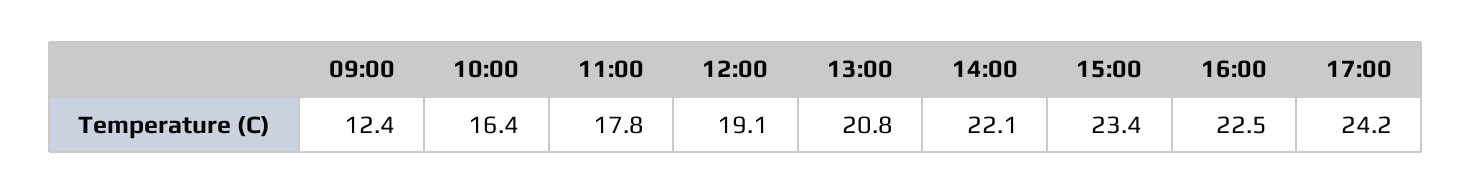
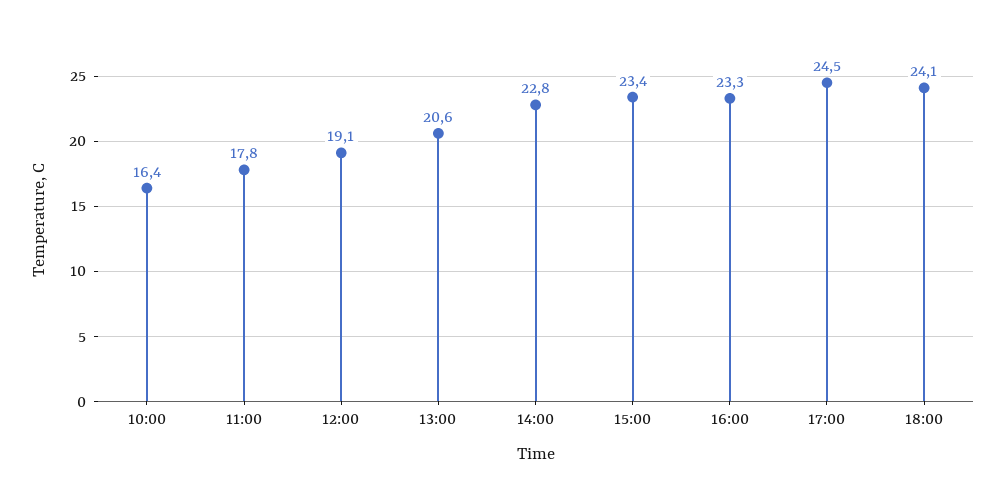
09:00: 12.4 -> none
13:00: 20.8 -> 20.6
14:00: 22.1 -> 22.8
16:00: 22.5 -> 23.3
17:00: 24.2 -> 24.5
18:00: none -> 24.1

